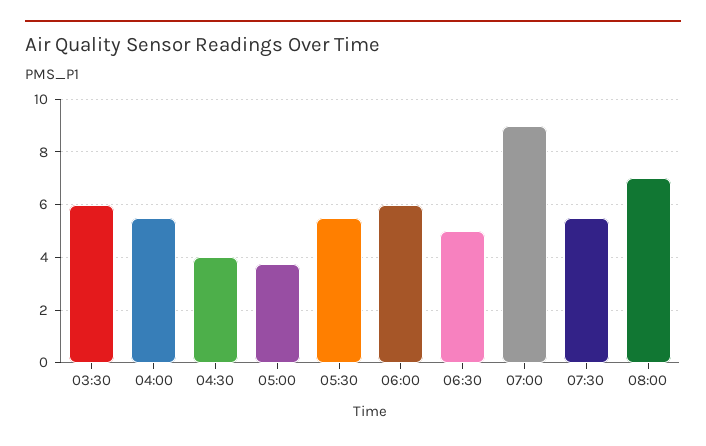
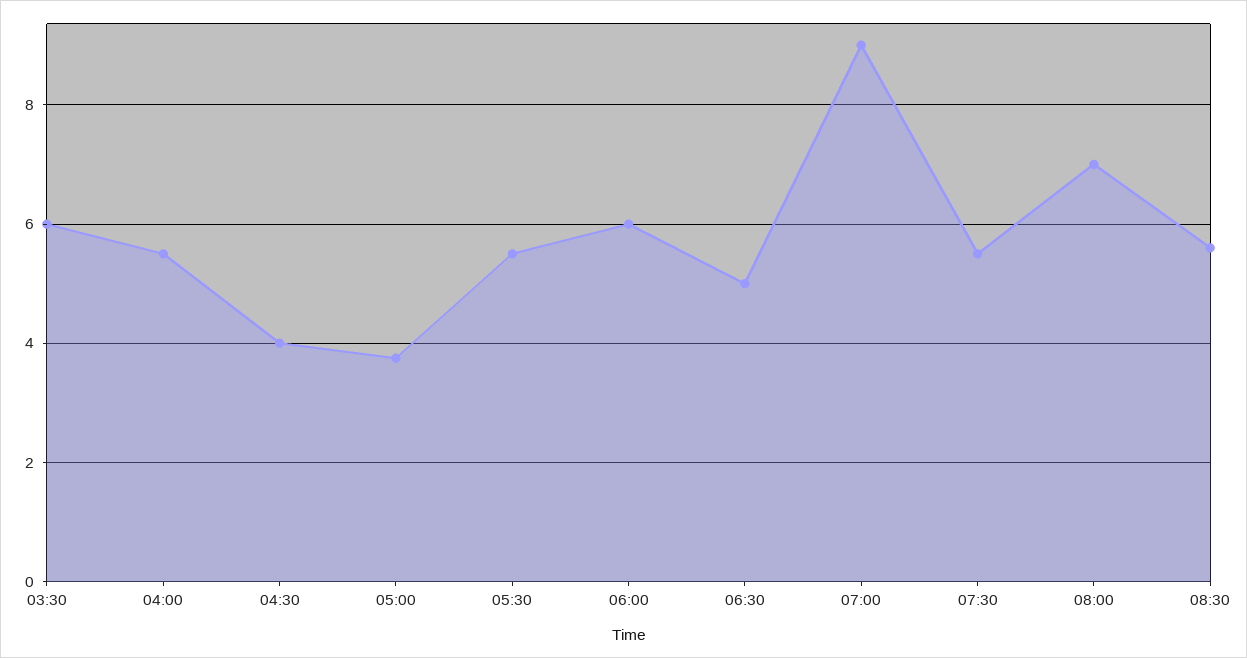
08:30: none -> 5.6

